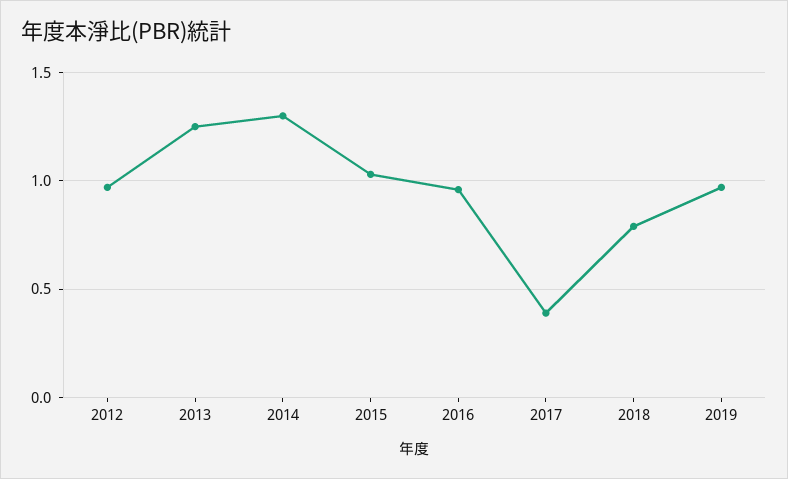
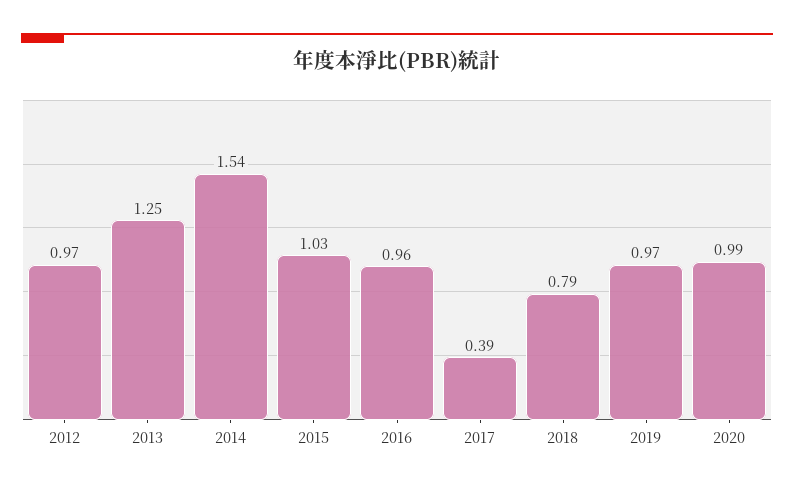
2014: 1.3 -> 1.54
2020: none -> 0.99

